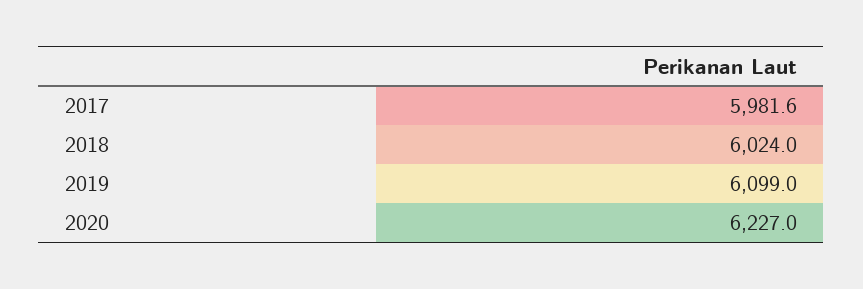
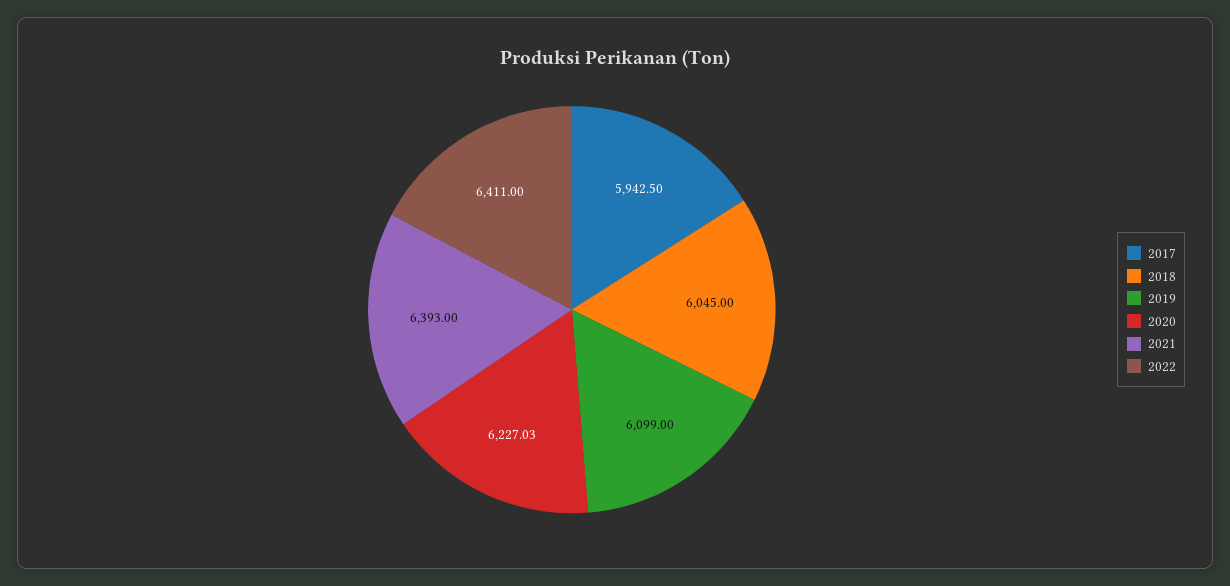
2017: 5981.6 -> 5942.5
2018: 6024 -> 6045
2021: none -> 6393
2022: none -> 6411

